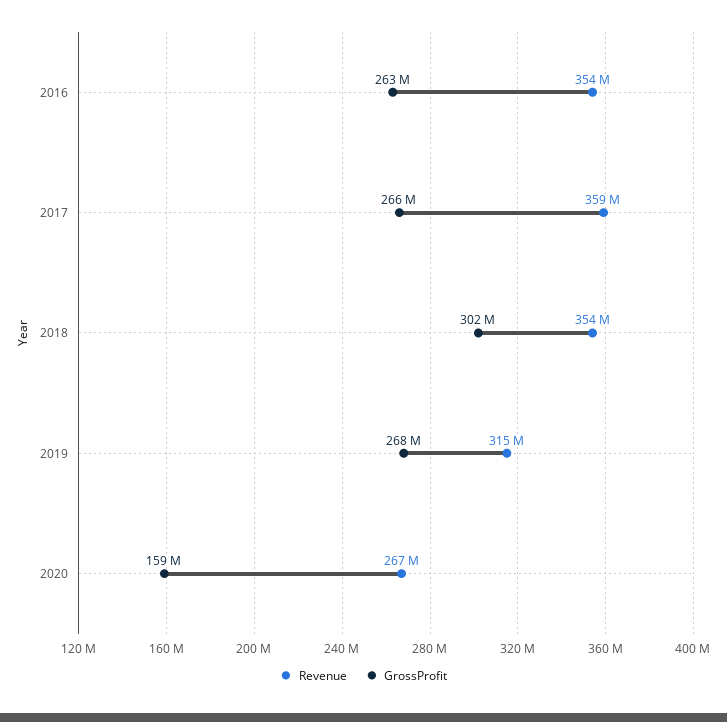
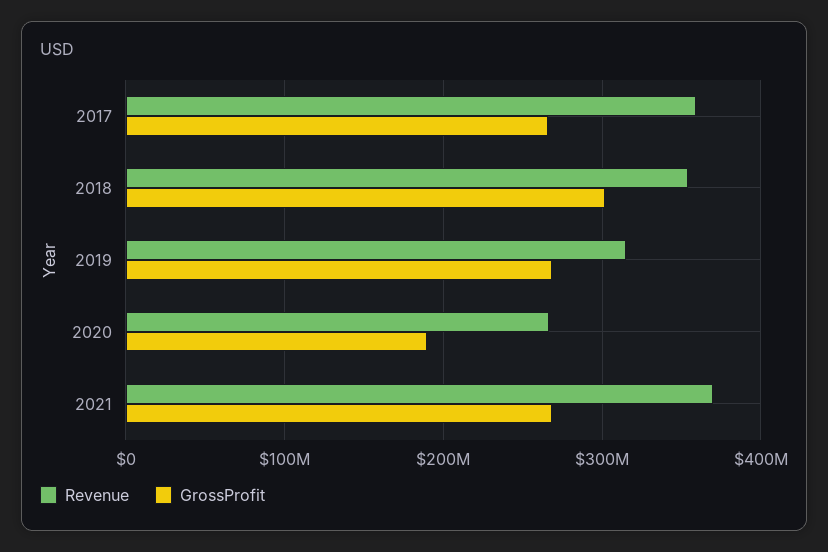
Revenue, 2016: 354000000 -> none
GrossProfit, 2016: 263000000 -> none
GrossProfit, 2020: 159000000 -> 190000000
Revenue, 2021: none -> 370000000
GrossProfit, 2021: none -> 270000000

